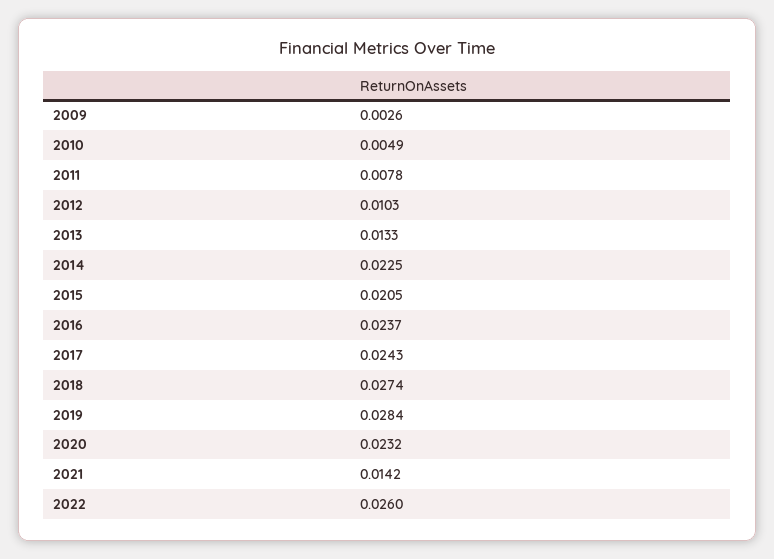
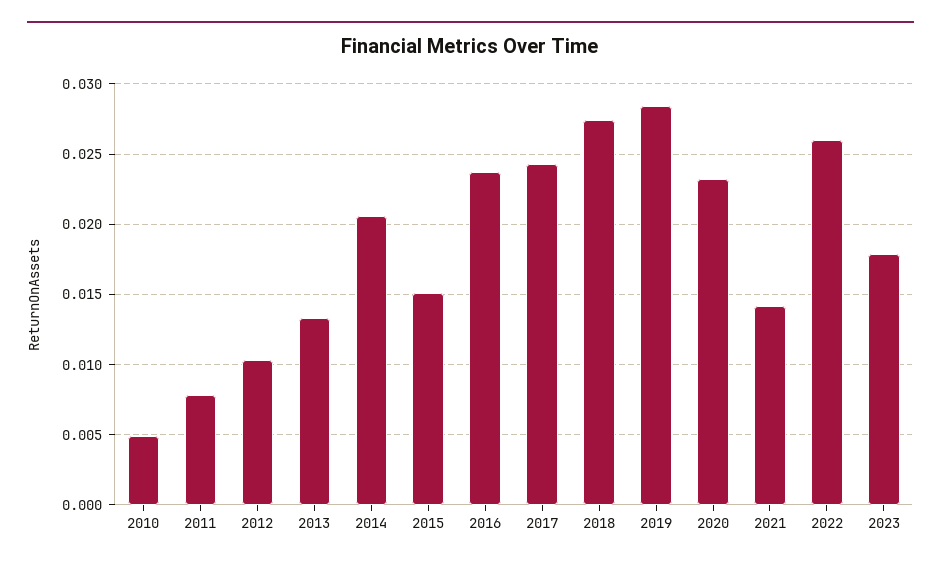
2009: 0.0026 -> none
2014: 0.0225 -> 0.0205
2015: 0.0205 -> 0.015
2023: none -> 0.018

